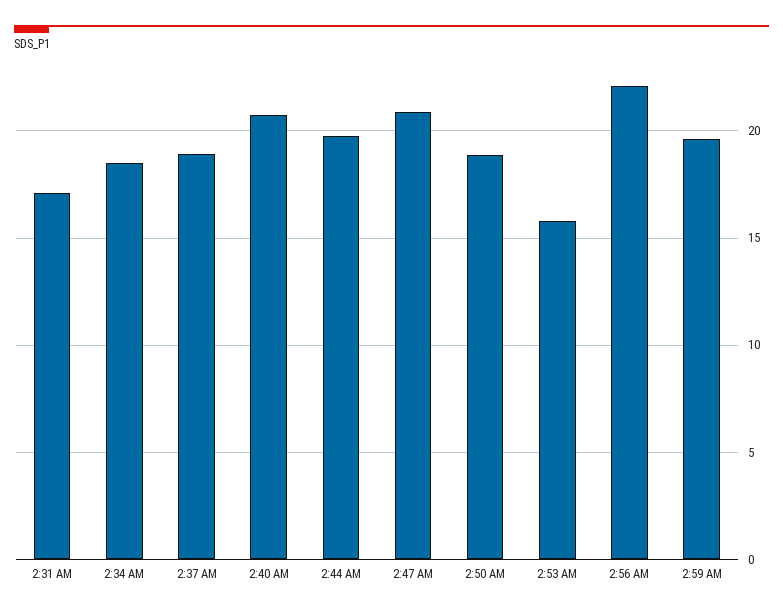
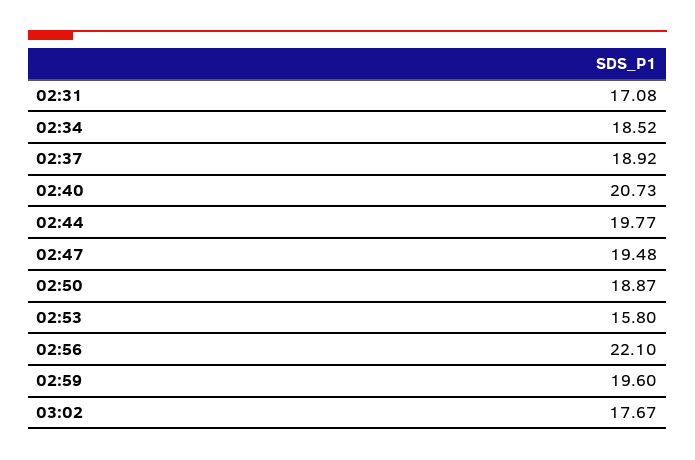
2:47 AM: 21 -> 19.48
03:02: none -> 17.67

